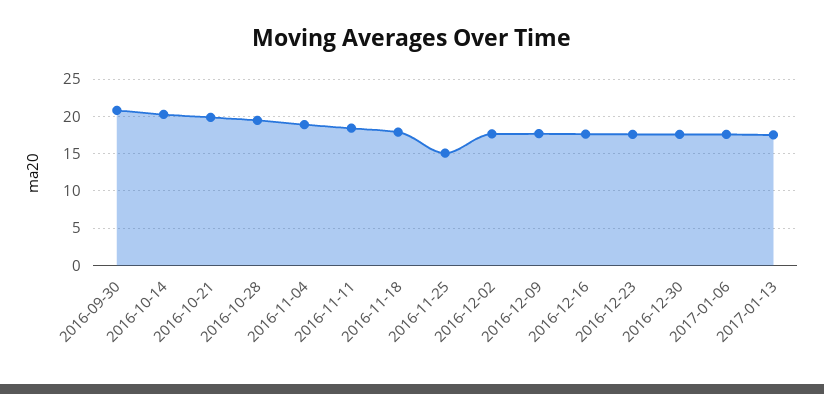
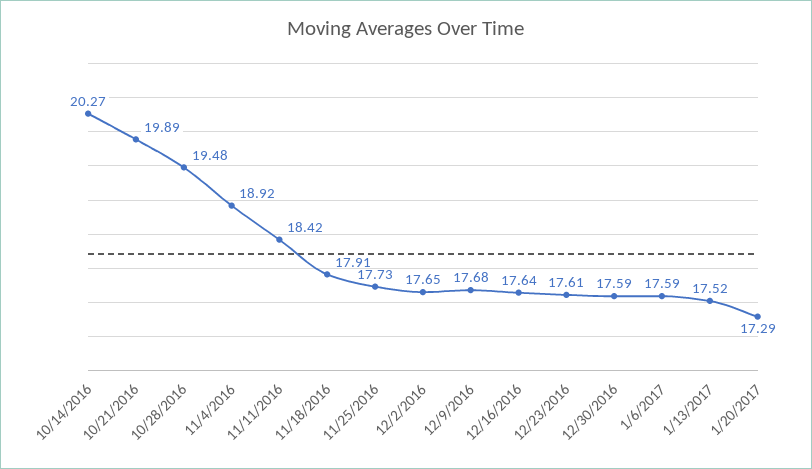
2016-09-30: 21 -> none
2016-11-25: 15 -> 17.73
1/20/2017: none -> 17.29

